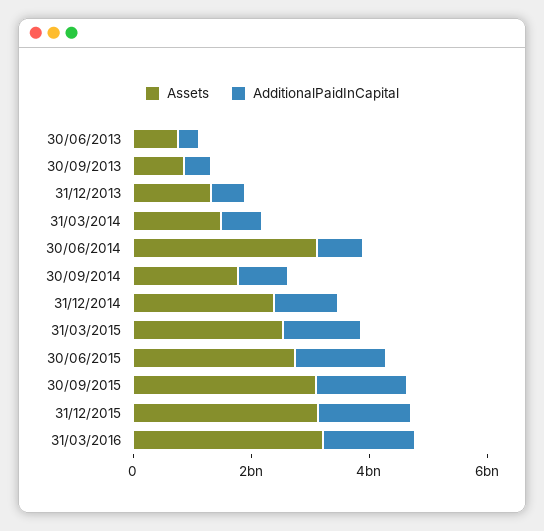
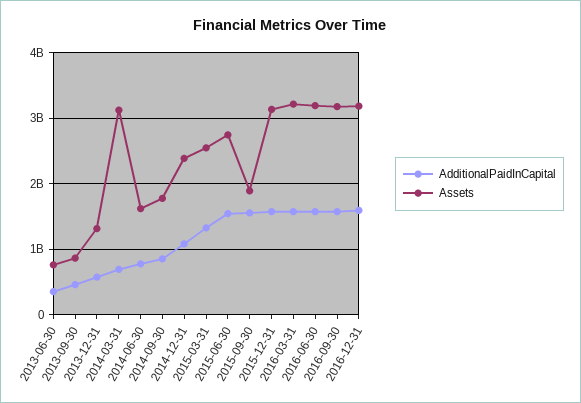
Assets, 31/03/2014: 1500000000 -> 3100000000
Assets, 30/06/2014: 3000000000 -> 1600000000
Assets, 30/09/2015: 3000000000 -> 1900000000
AdditionalPaidInCapital, 2016-06-30: none -> 1600000000
Assets, 2016-06-30: none -> 3200000000
AdditionalPaidInCapital, 2016-09-30: none -> 1600000000
Assets, 2016-09-30: none -> 3200000000
AdditionalPaidInCapital, 2016-12-31: none -> 1600000000
Assets, 2016-12-31: none -> 3200000000

